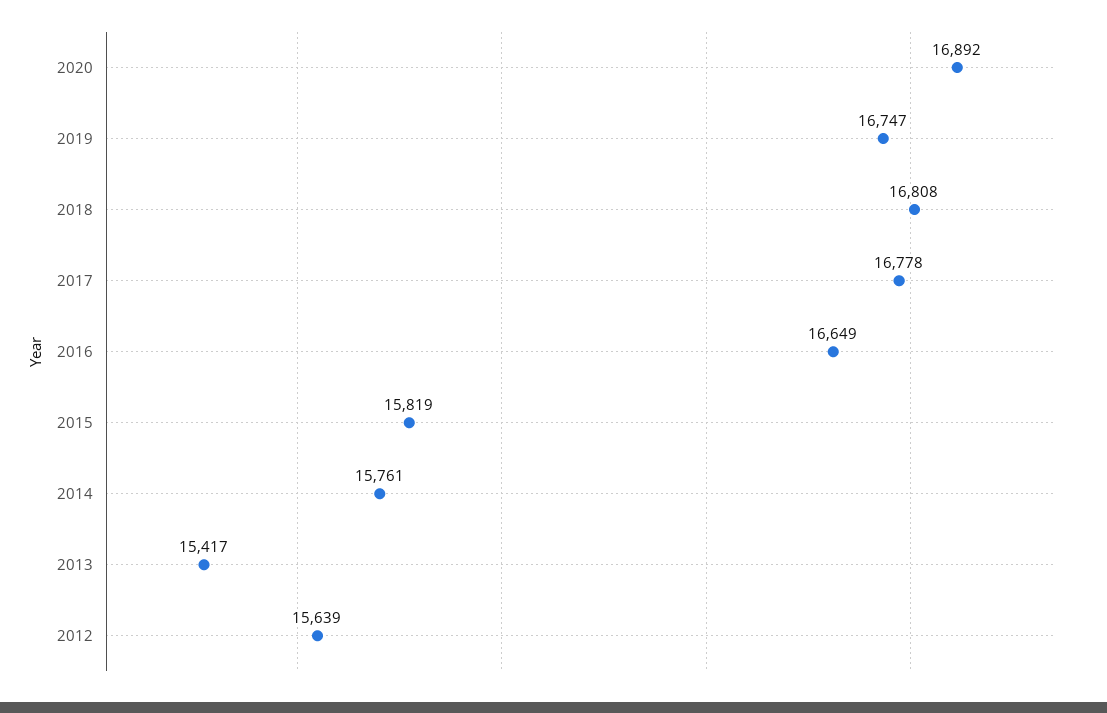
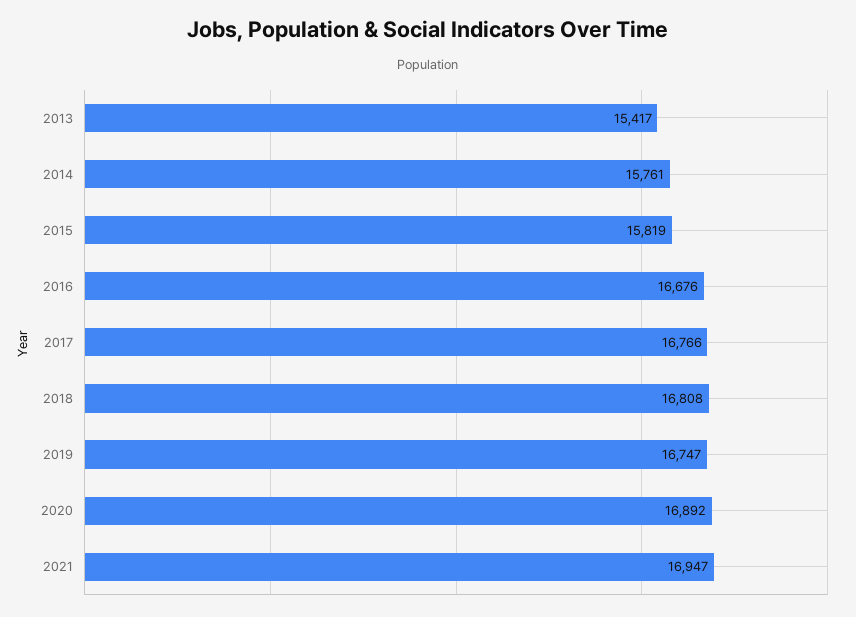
2017: 16778 -> 16766
2016: 16649 -> 16676
2012: 15639 -> none
2021: none -> 16947

